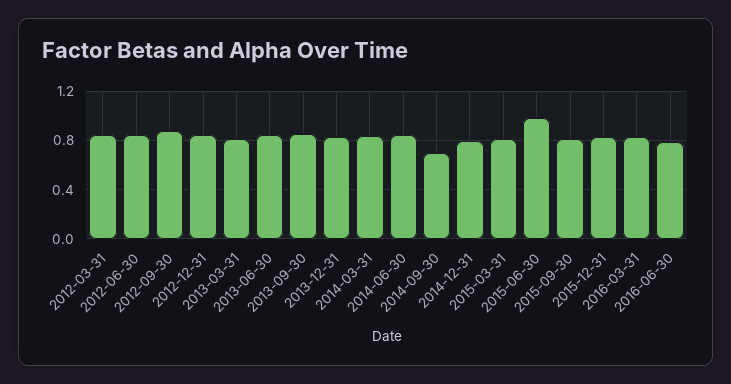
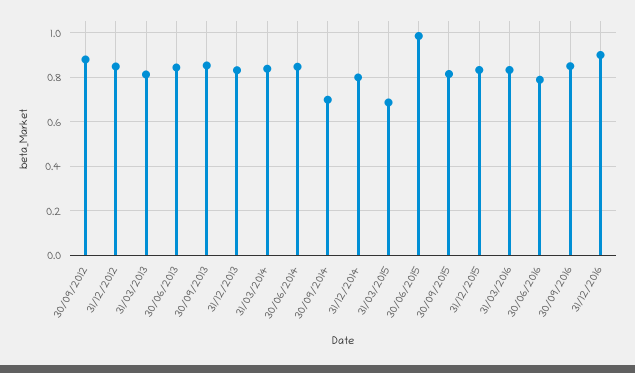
2012-03-31: 0.85 -> none
2012-06-30: 0.85 -> none
2015-03-31: 0.8 -> 0.7
30/09/2016: none -> 0.85
31/12/2016: none -> 0.9

